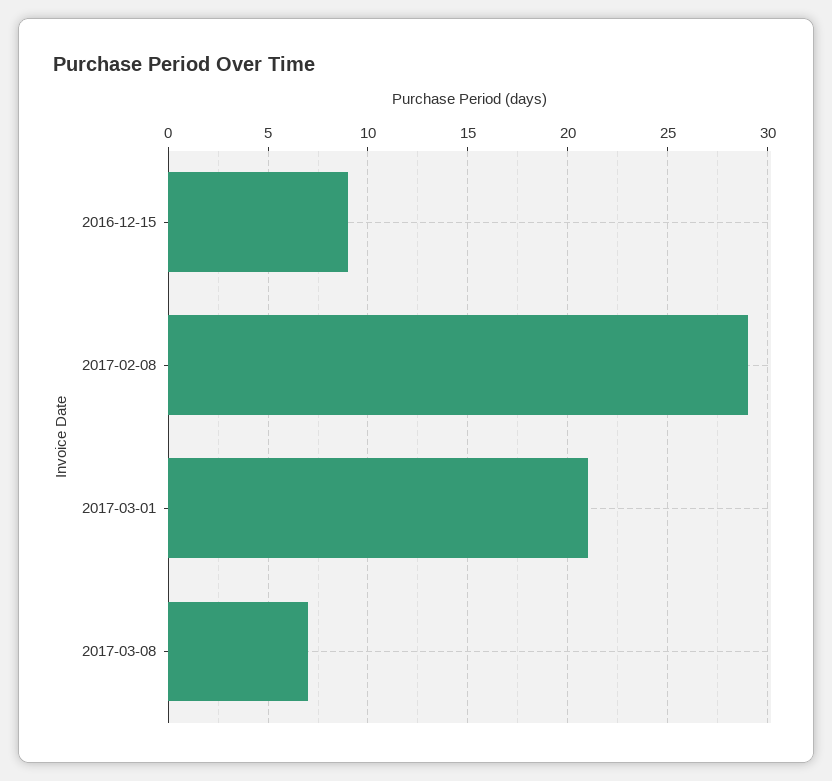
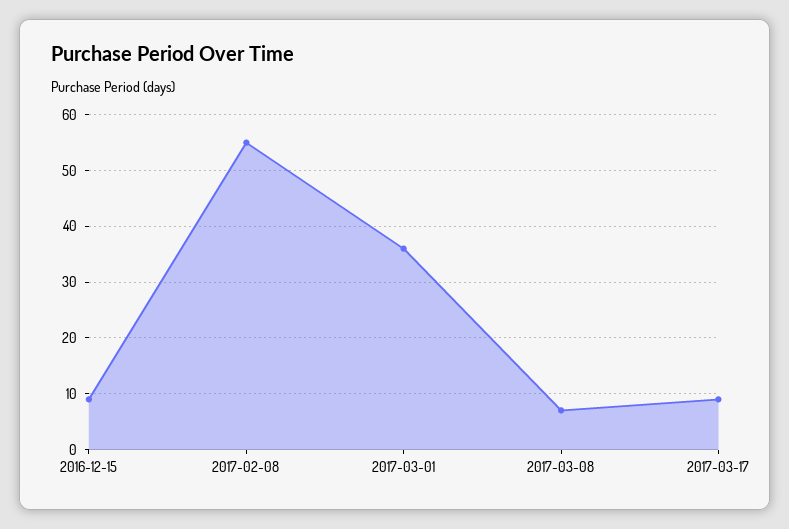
2017-02-08: 29 -> 55
2017-03-01: 21 -> 35
2017-03-17: none -> 10

